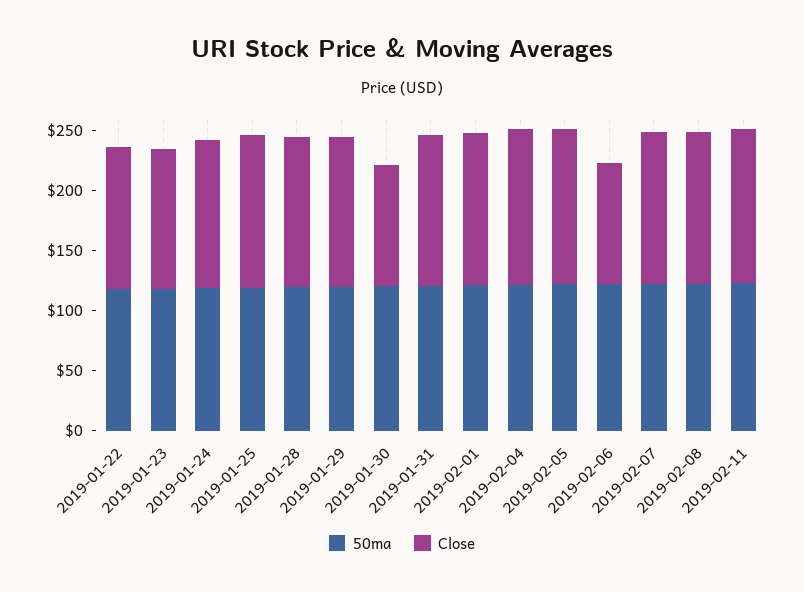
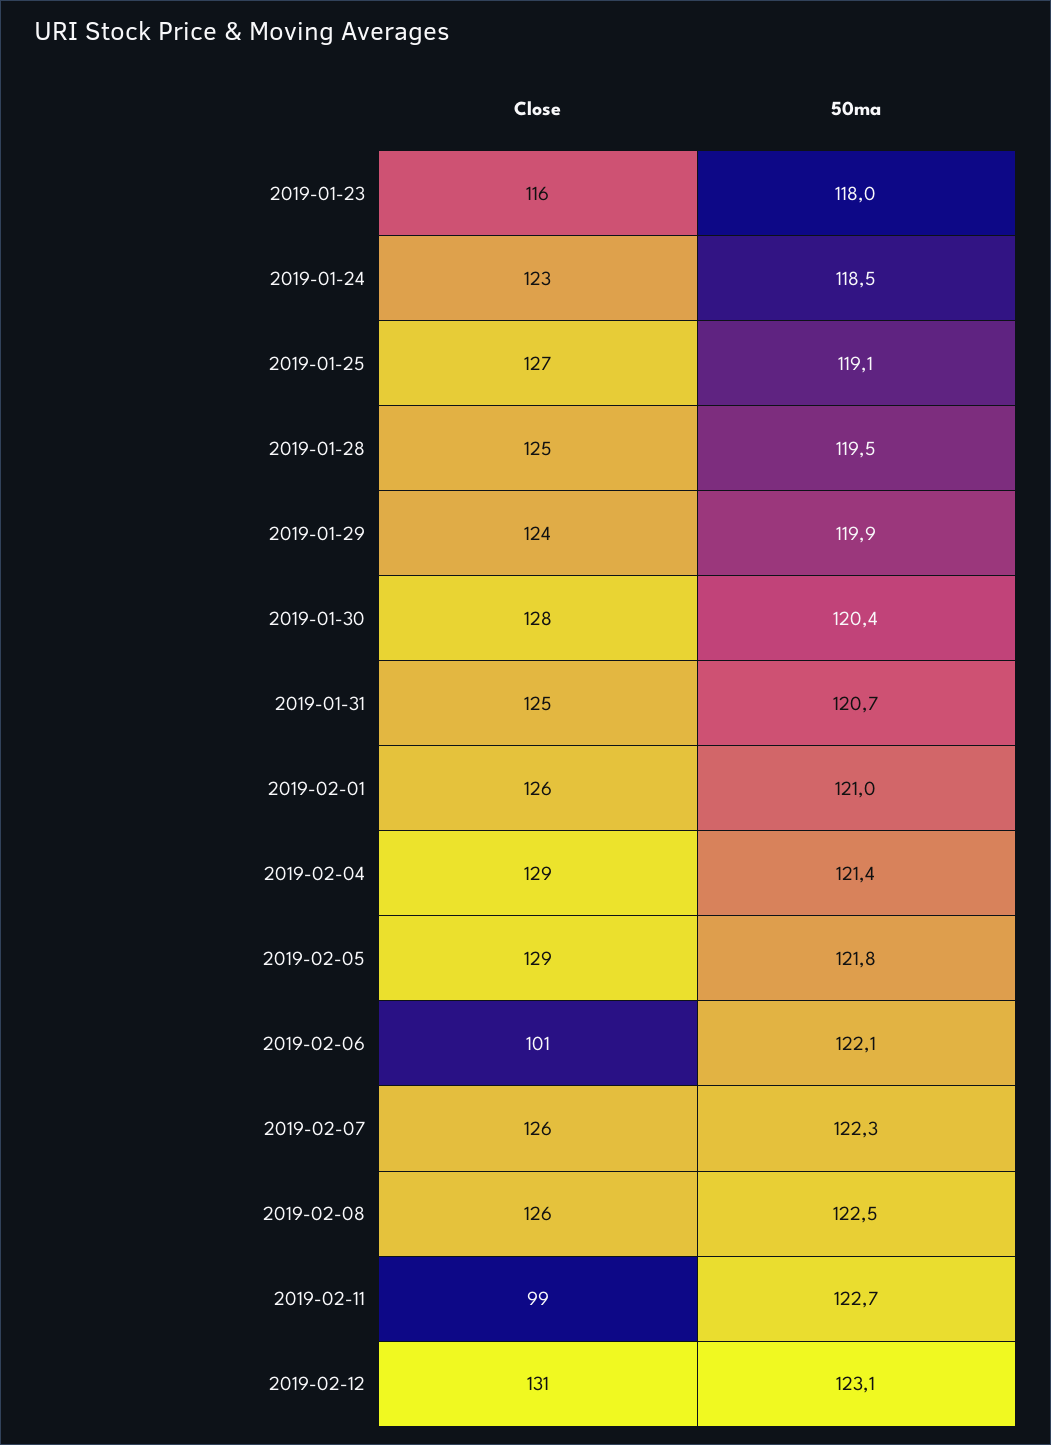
50ma, 2019-01-22: 120 -> none
Close, 2019-01-22: 120 -> none
Close, 2019-01-30: 100 -> 128
Close, 2019-02-11: 130 -> 99
Close, 2019-02-12: none -> 131
50ma, 2019-02-12: none -> 123.1

